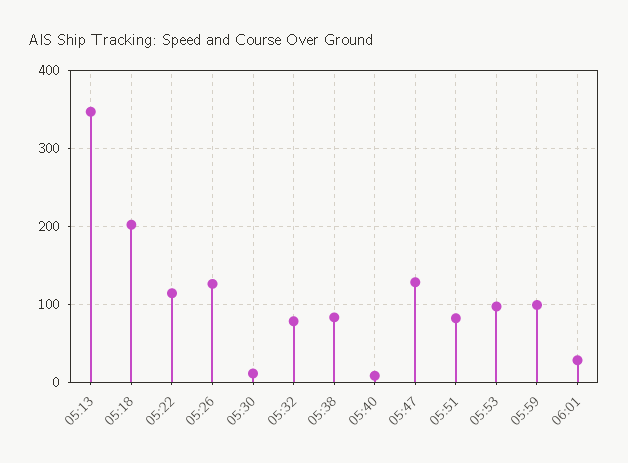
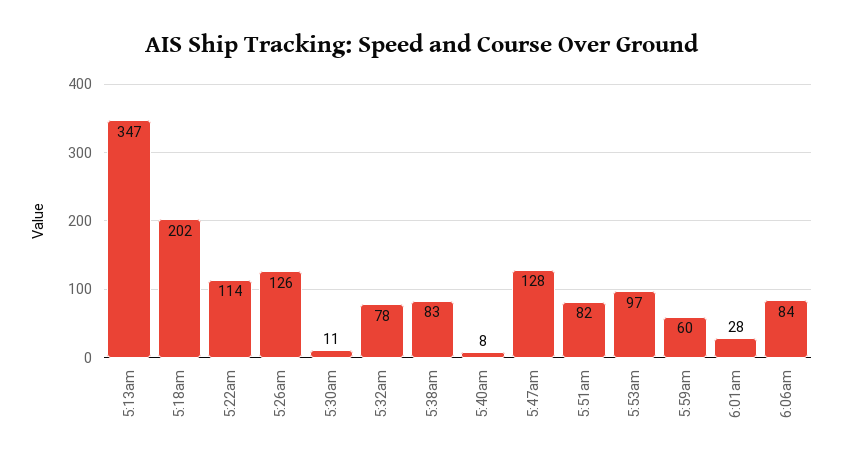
05:59: 100 -> 60
6:06am: none -> 84

